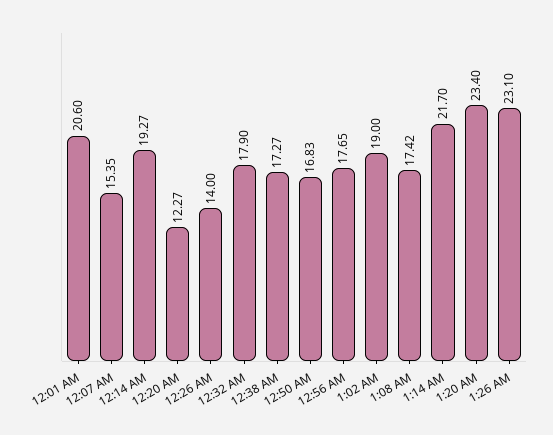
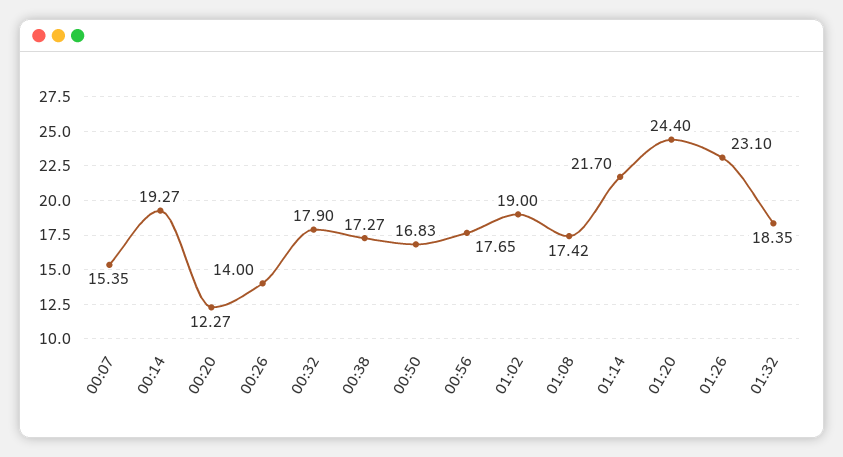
12:01 AM: 20.6 -> none
1:20 AM: 23.4 -> 24.4
01:32: none -> 18.35

